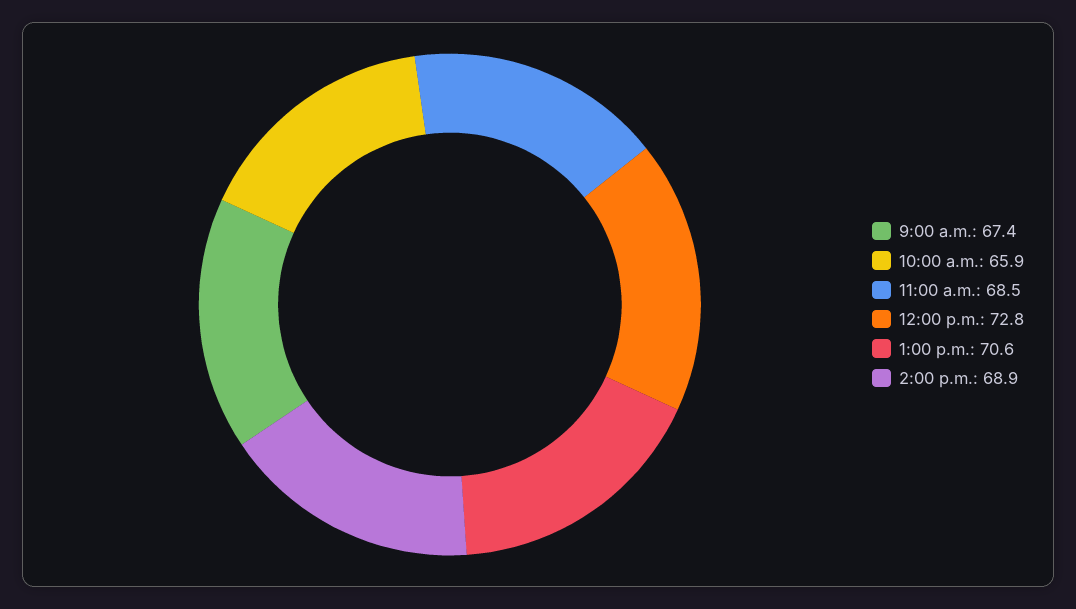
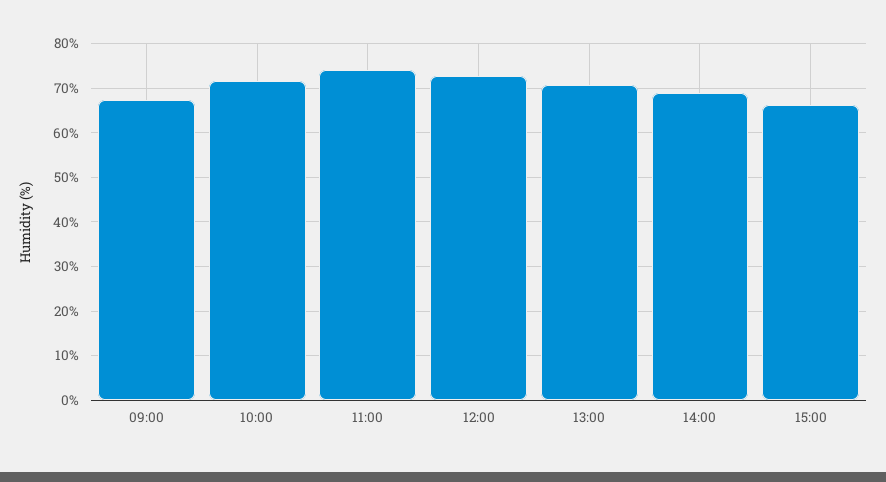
10:00 a.m.: 65.9 -> 72
11:00 a.m.: 68.5 -> 74
15:00: none -> 66

